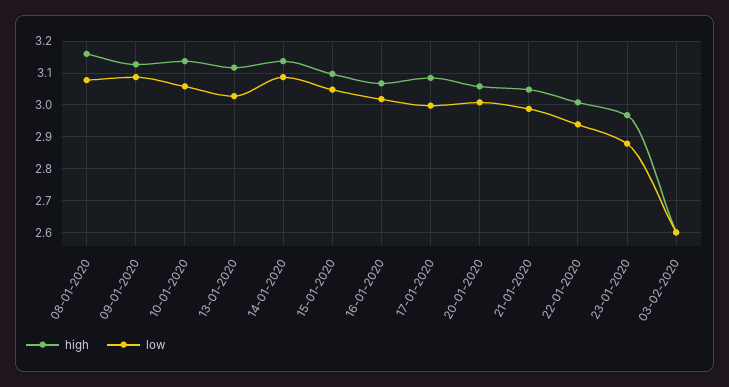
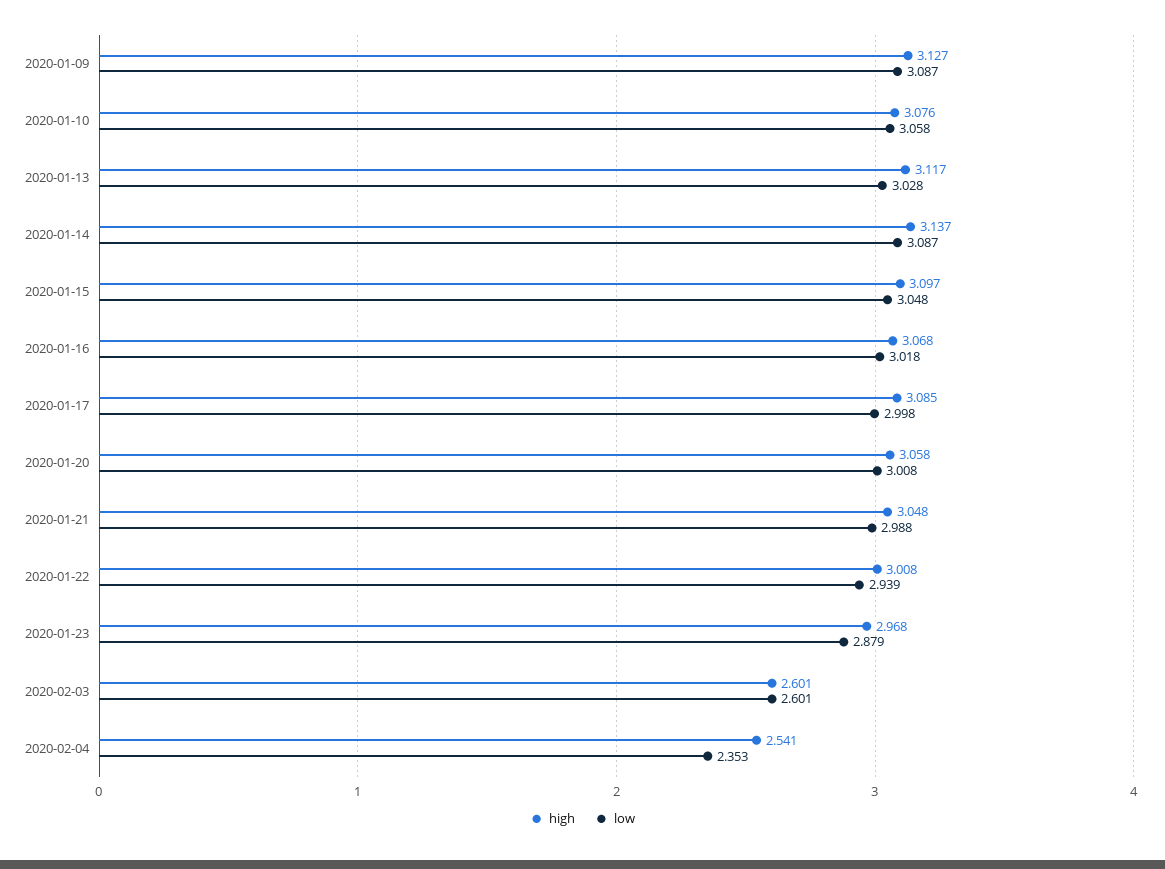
high, 08-01-2020: 3.16 -> none
low, 08-01-2020: 3.08 -> none
high, 10-01-2020: 3.14 -> 3.076
high, 2020-02-04: none -> 2.541
low, 2020-02-04: none -> 2.353

